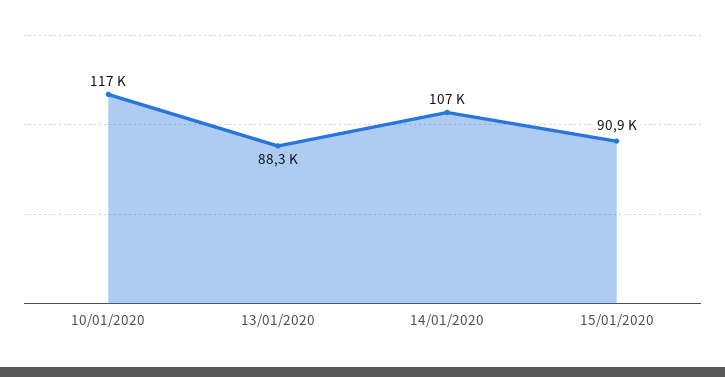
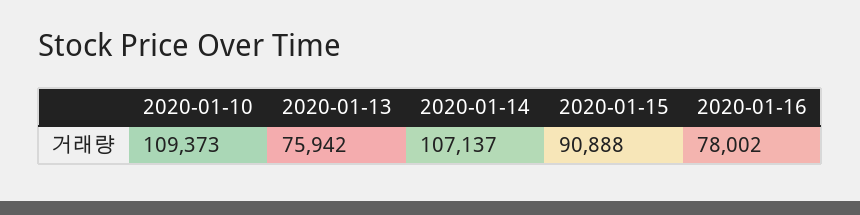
10/01/2020: 117000 -> 109373
13/01/2020: 88300 -> 75942
2020-01-16: none -> 78002

